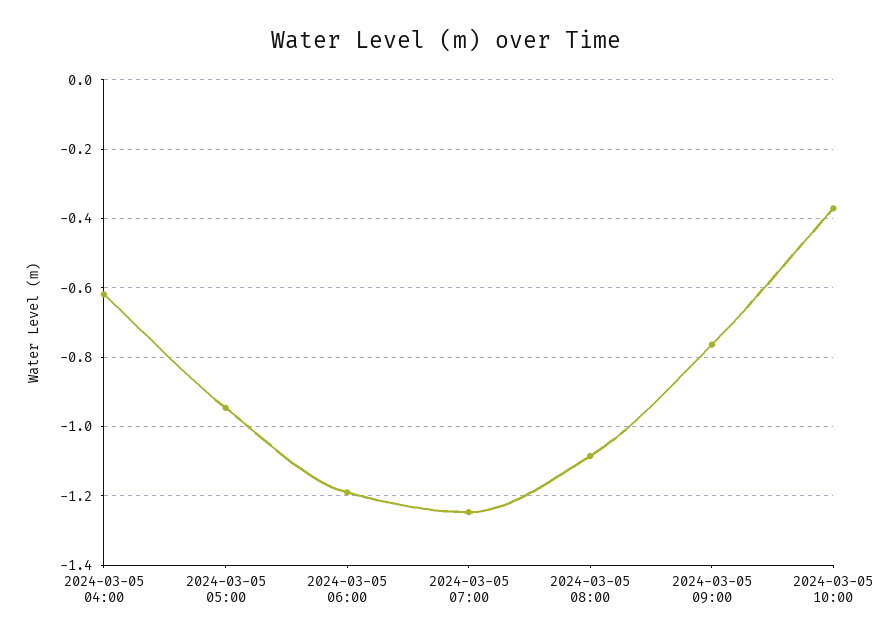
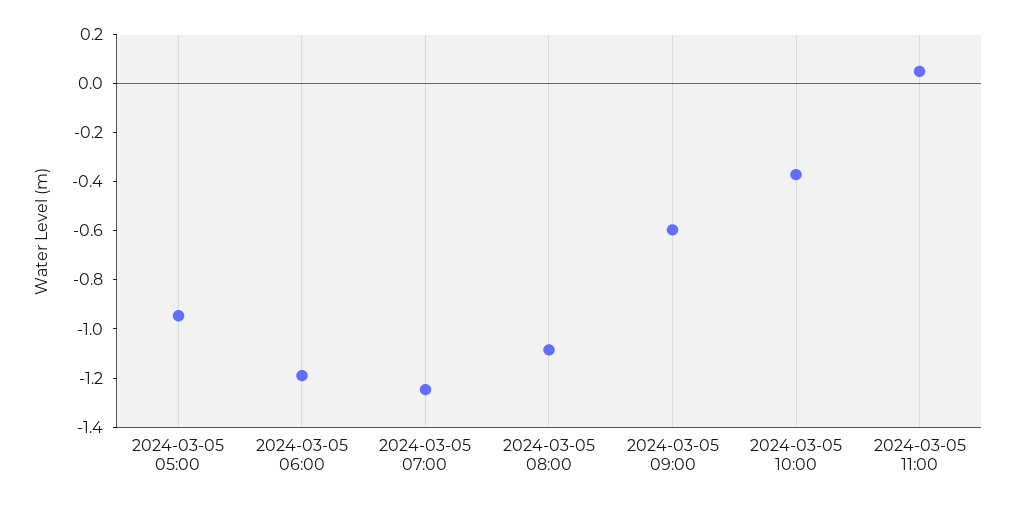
2024-03-05 04:00: -0.62 -> none
2024-03-05 09:00: -0.76 -> -0.6
2024-03-05 11:00: none -> 0.05

